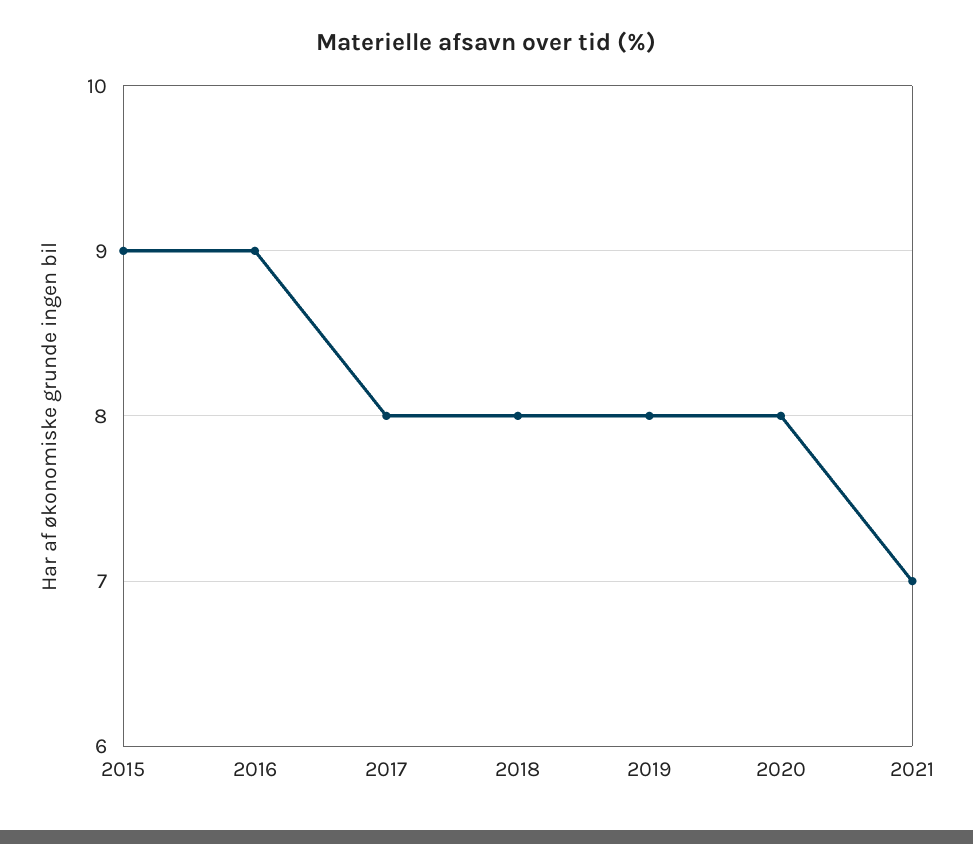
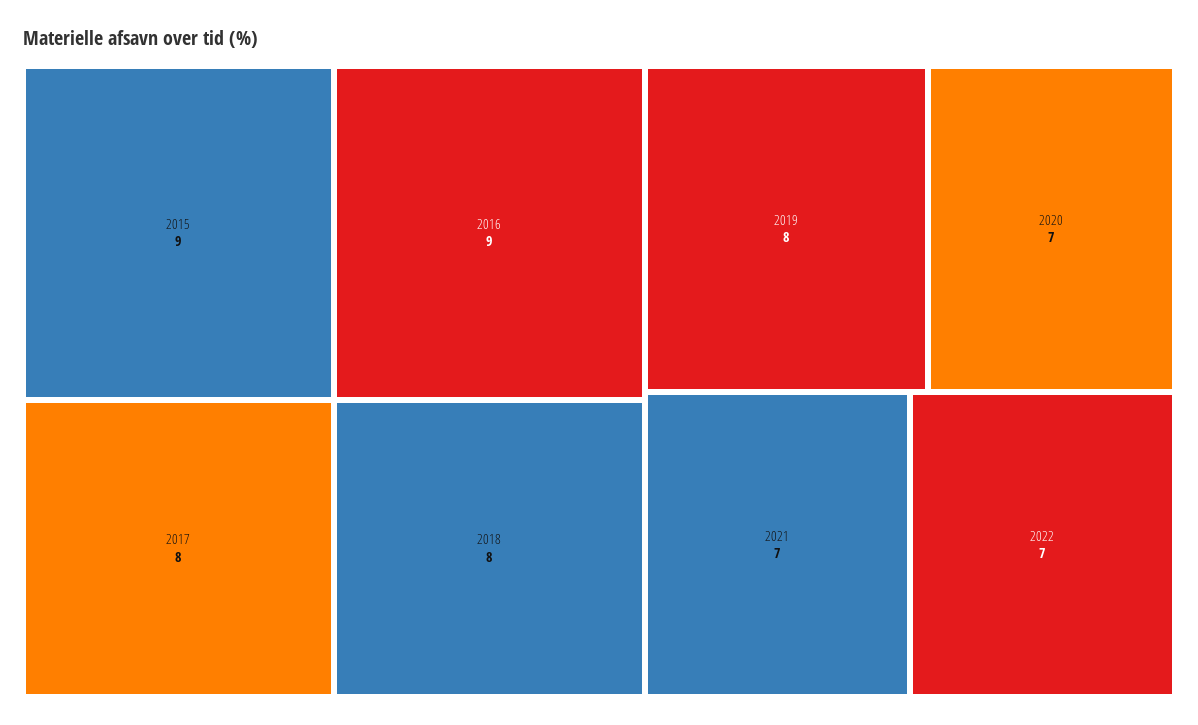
2020: 8 -> 7
2022: none -> 7

